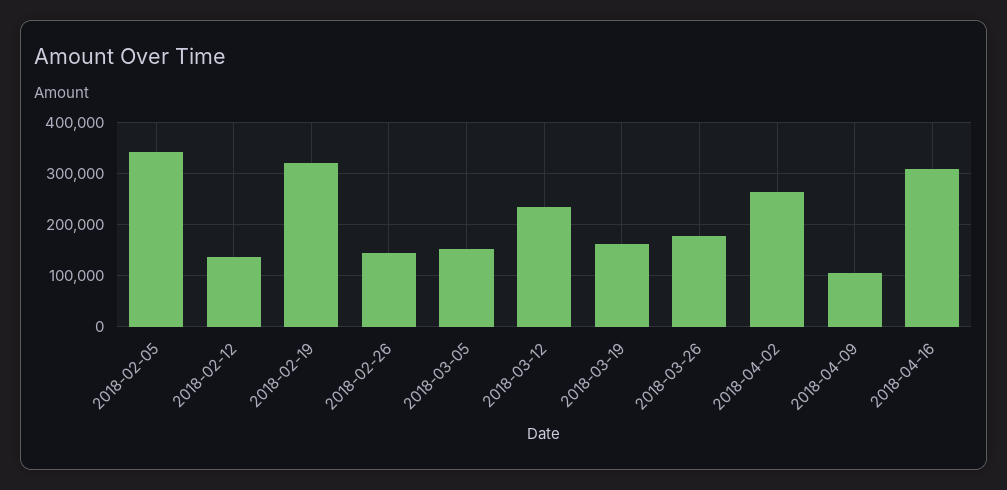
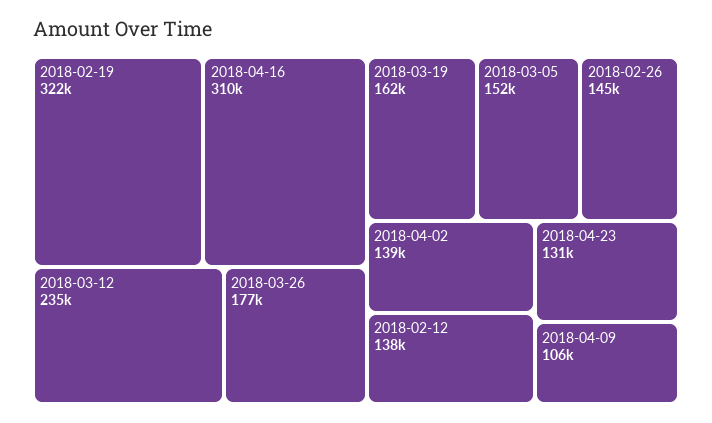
2018-02-05: 340000 -> none
2018-04-02: 260000 -> 139000
2018-04-23: none -> 131000

